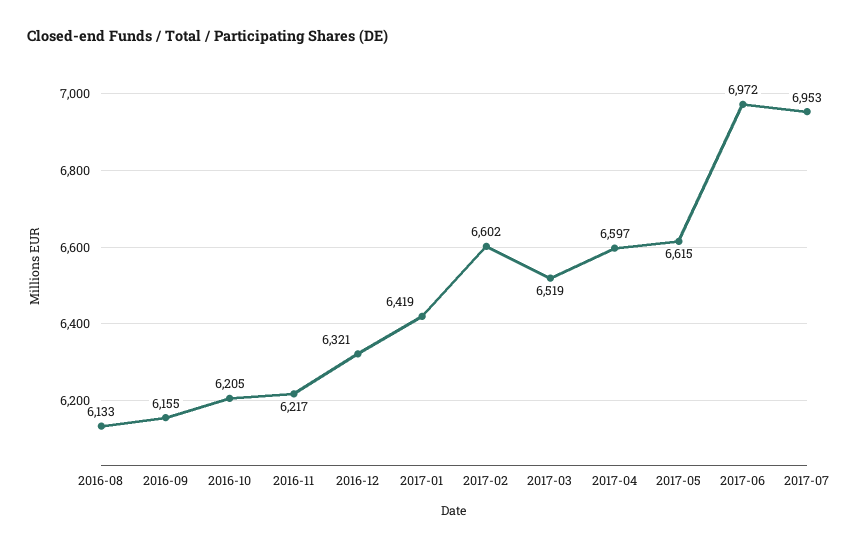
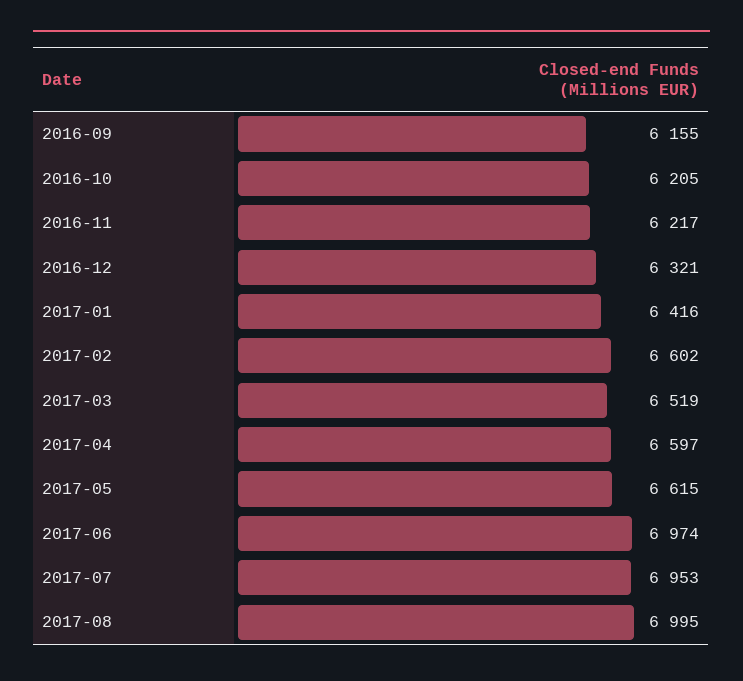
2016-08: 6133 -> none
2017-01: 6419 -> 6416
2017-06: 6972 -> 6974
2017-08: none -> 6995

